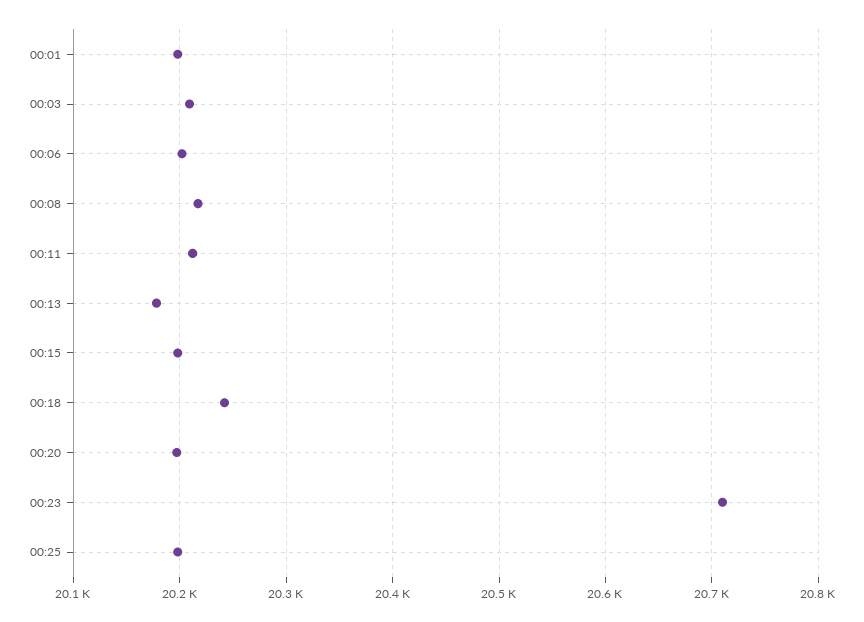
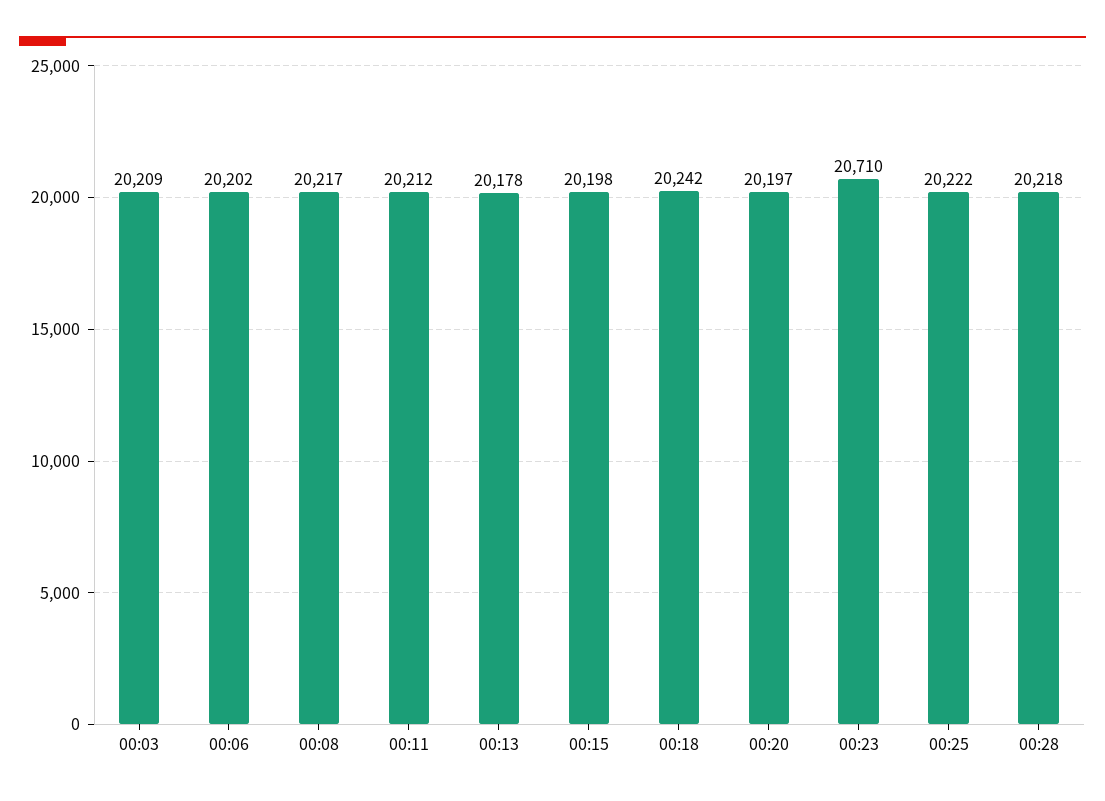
00:01: 20200 -> none
00:25: 20200 -> 20222
00:28: none -> 20218

